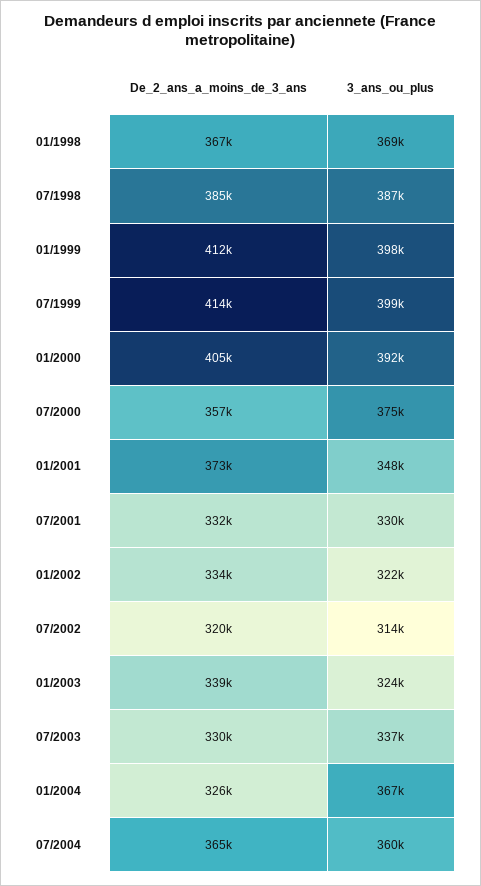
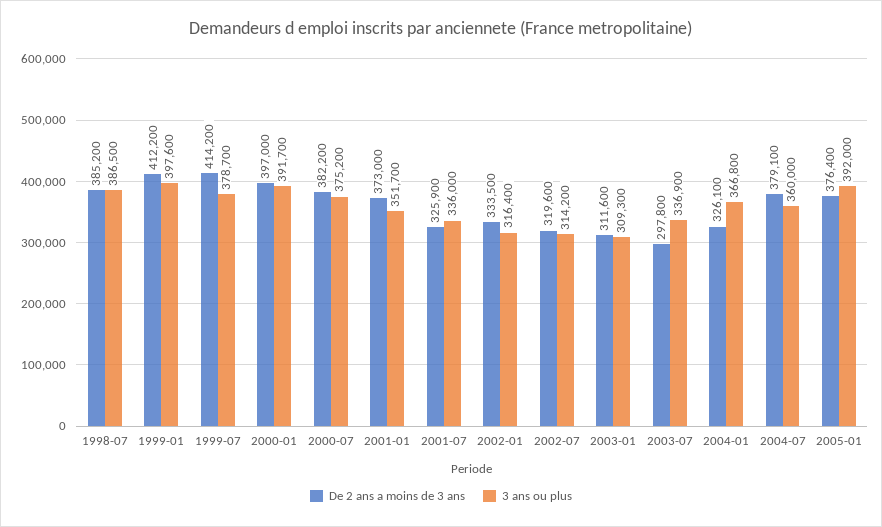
De_2_ans_a_moins_de_3_ans, 01/1998: 367000 -> none
3_ans_ou_plus, 01/1998: 369000 -> none
3_ans_ou_plus, 07/1999: 399000 -> 378700
De_2_ans_a_moins_de_3_ans, 01/2000: 405000 -> 397000
De_2_ans_a_moins_de_3_ans, 07/2000: 357000 -> 382200
3_ans_ou_plus, 01/2001: 348000 -> 351700
De_2_ans_a_moins_de_3_ans, 07/2001: 332000 -> 325900
3_ans_ou_plus, 07/2001: 330000 -> 336000
3_ans_ou_plus, 01/2002: 322000 -> 316400
De_2_ans_a_moins_de_3_ans, 01/2003: 339000 -> 311600
3_ans_ou_plus, 01/2003: 324000 -> 309300
De_2_ans_a_moins_de_3_ans, 07/2003: 330000 -> 297800
De_2_ans_a_moins_de_3_ans, 07/2004: 365000 -> 379100
De_2_ans_a_moins_de_3_ans, 2005-01: none -> 376400
3_ans_ou_plus, 2005-01: none -> 392000

